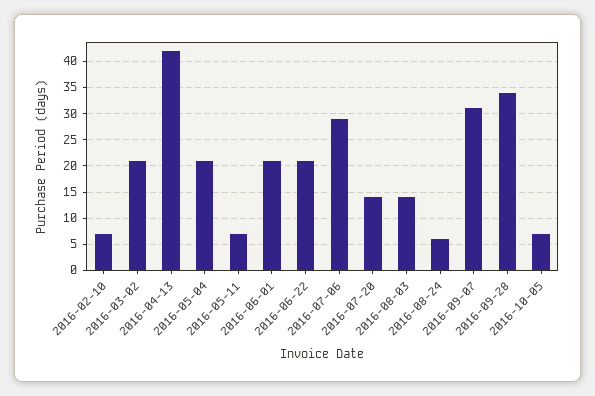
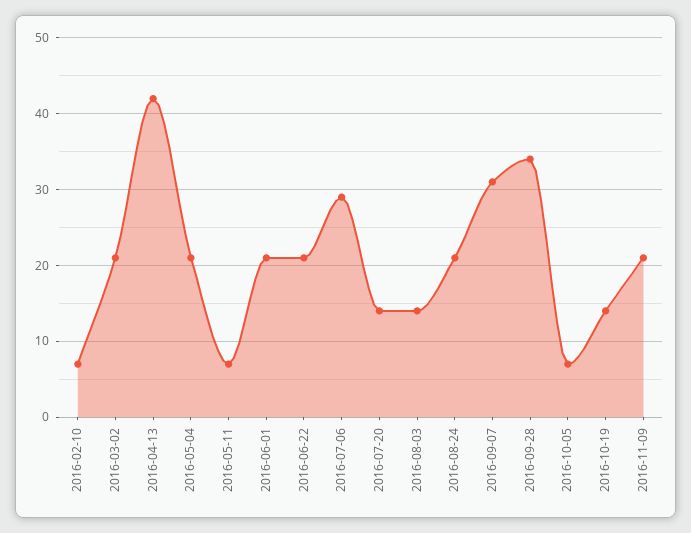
2016-08-24: 5 -> 21
2016-10-19: none -> 14
2016-11-09: none -> 21

